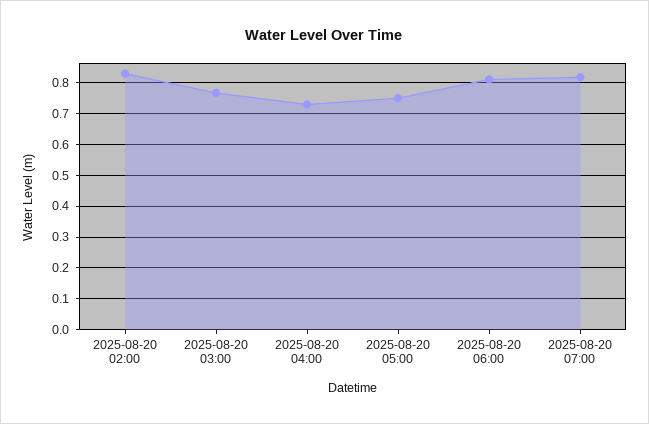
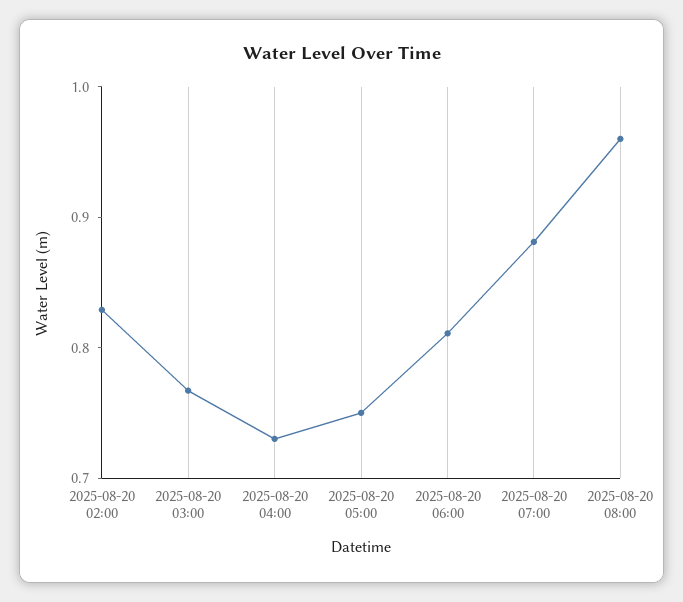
2025-08-20 07:00: 0.82 -> 0.88
2025-08-20 08:00: none -> 0.96

